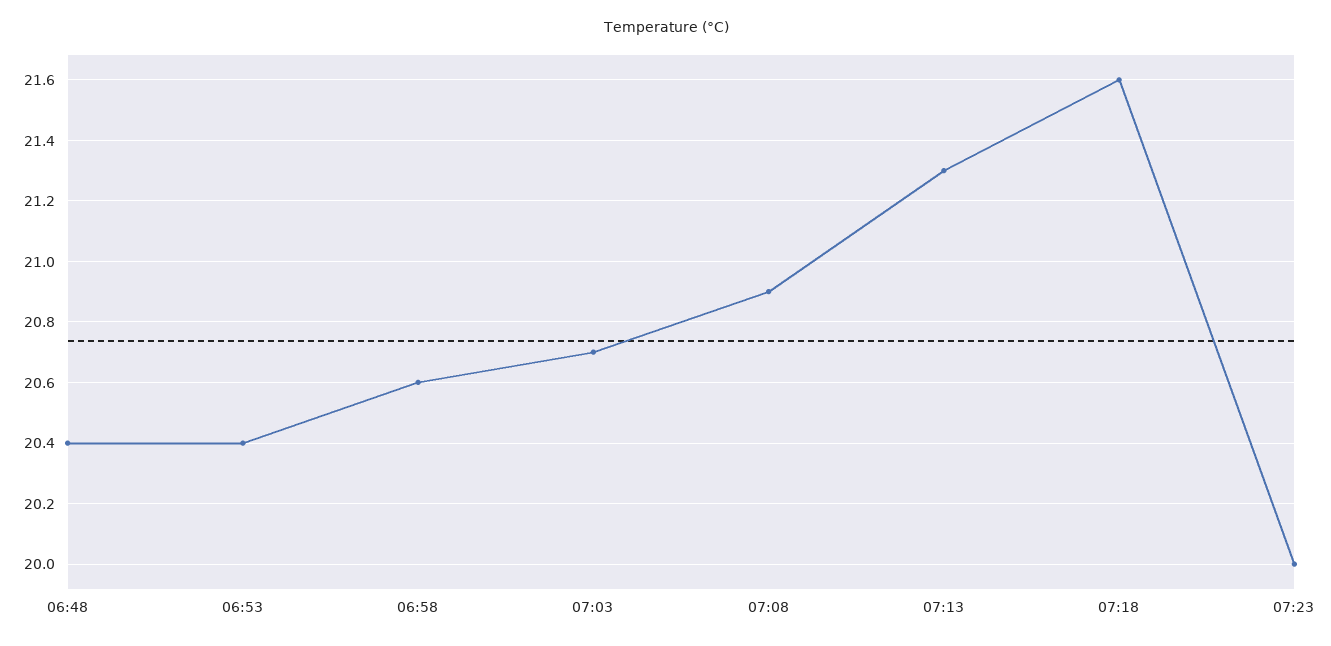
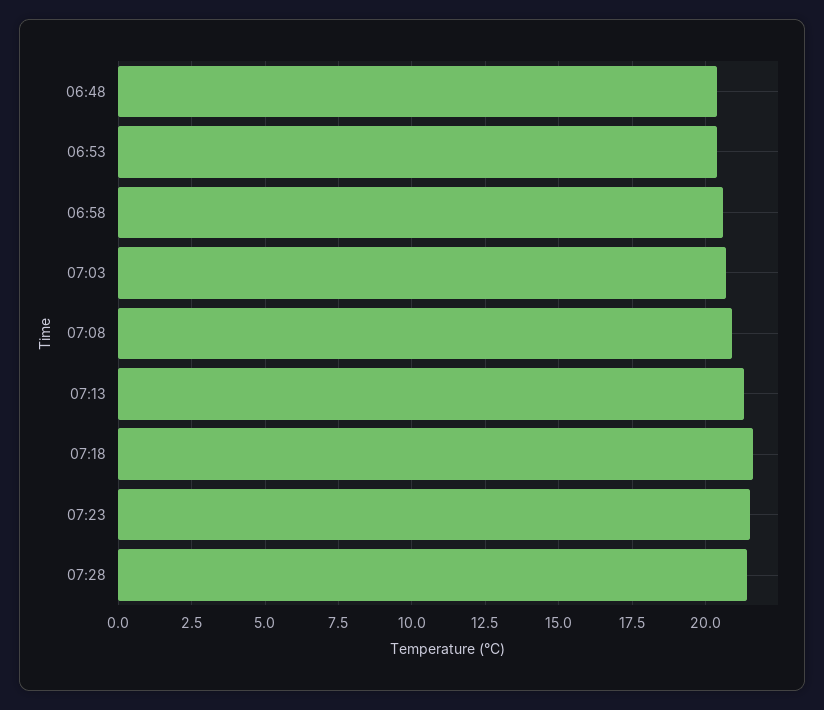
07:23: 20 -> 21.5
07:28: none -> 21.5

